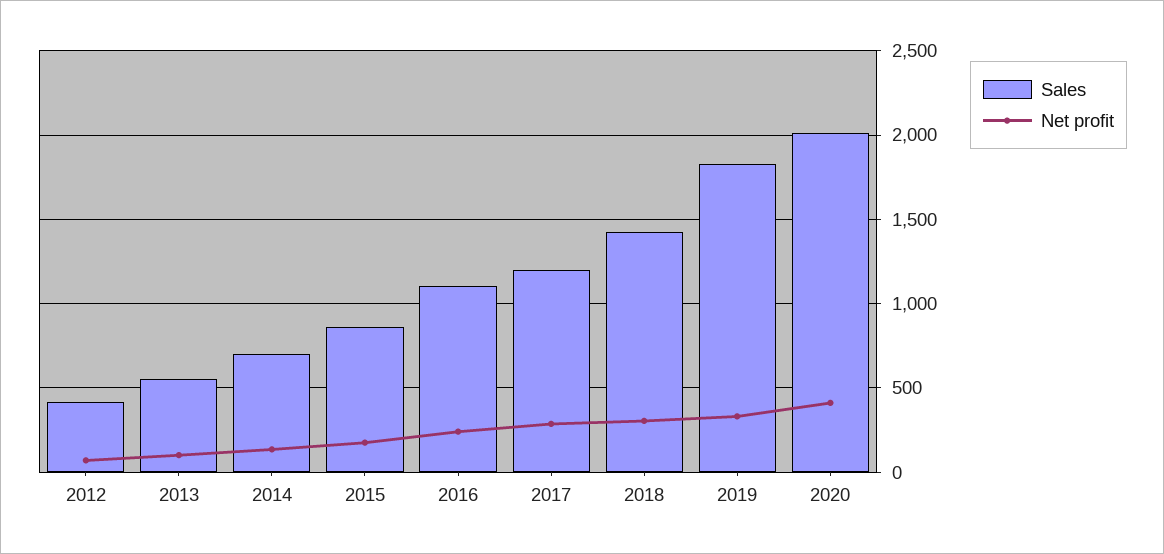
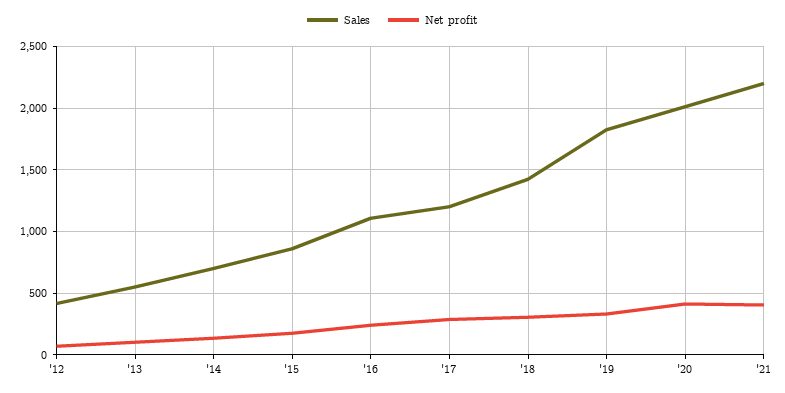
Sales, '21: none -> 2200
Net profit, '21: none -> 400

